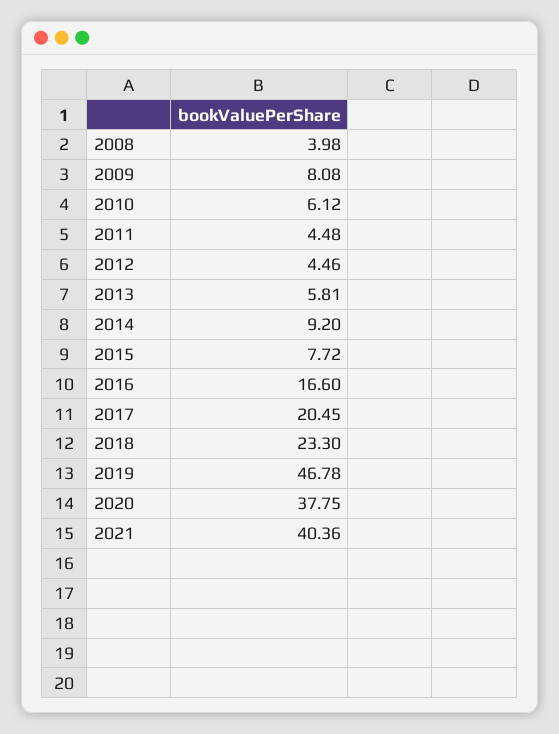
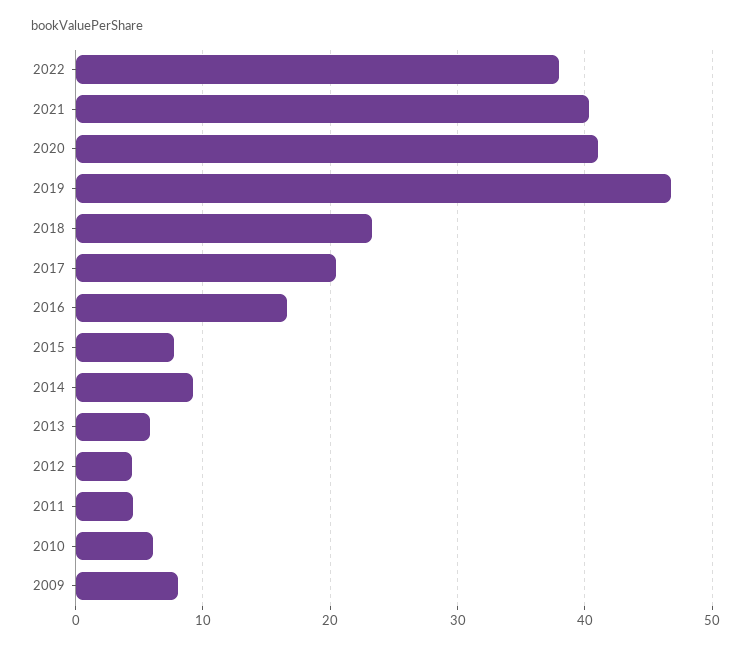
2008: 3.98 -> none
2020: 37.75 -> 41
2022: none -> 38

